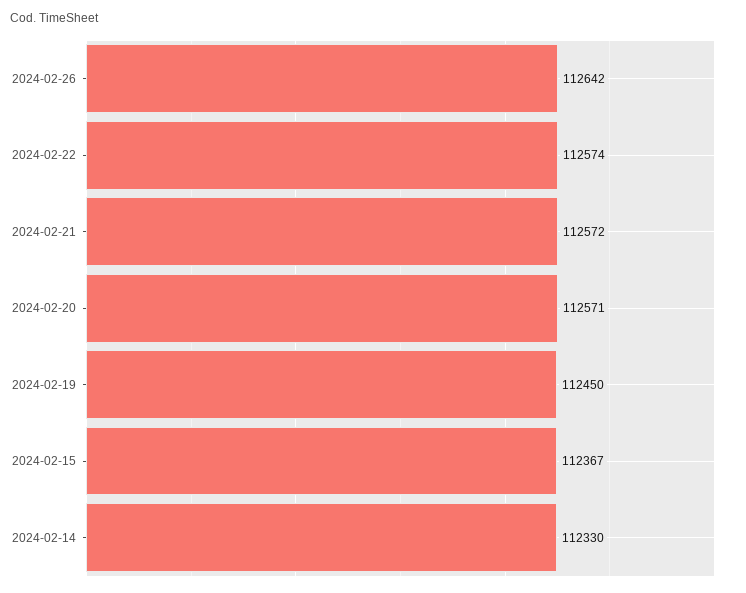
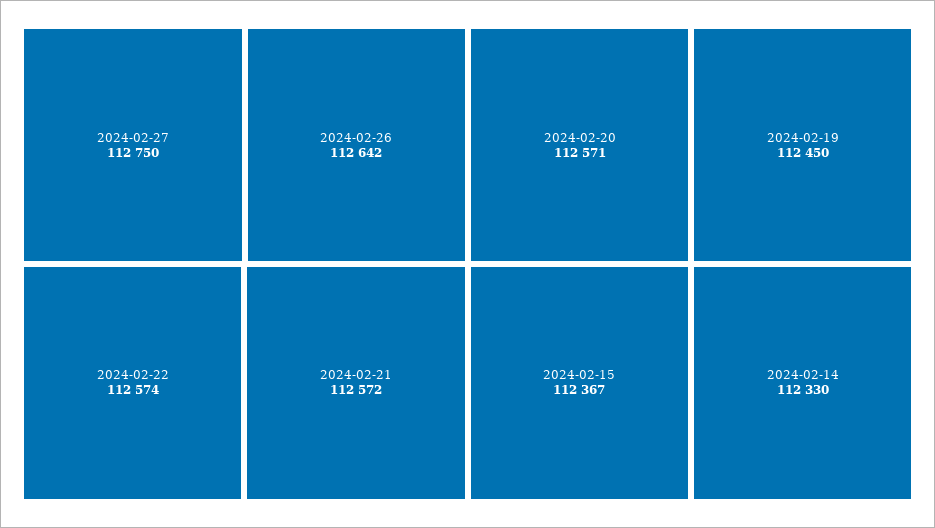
2024-02-27: none -> 112750

